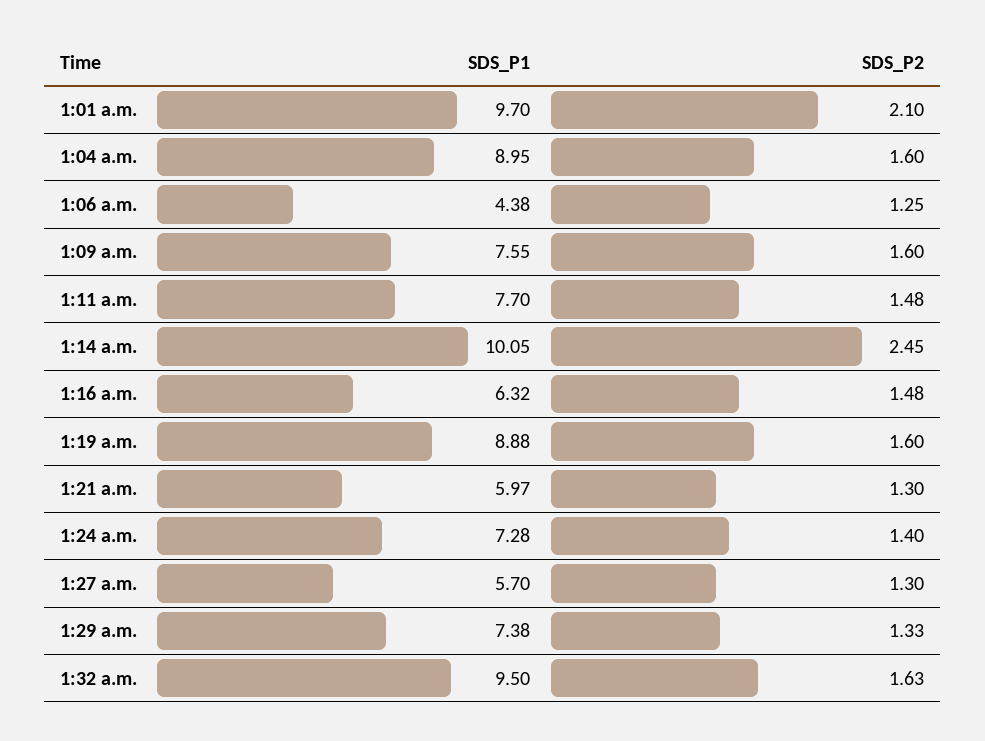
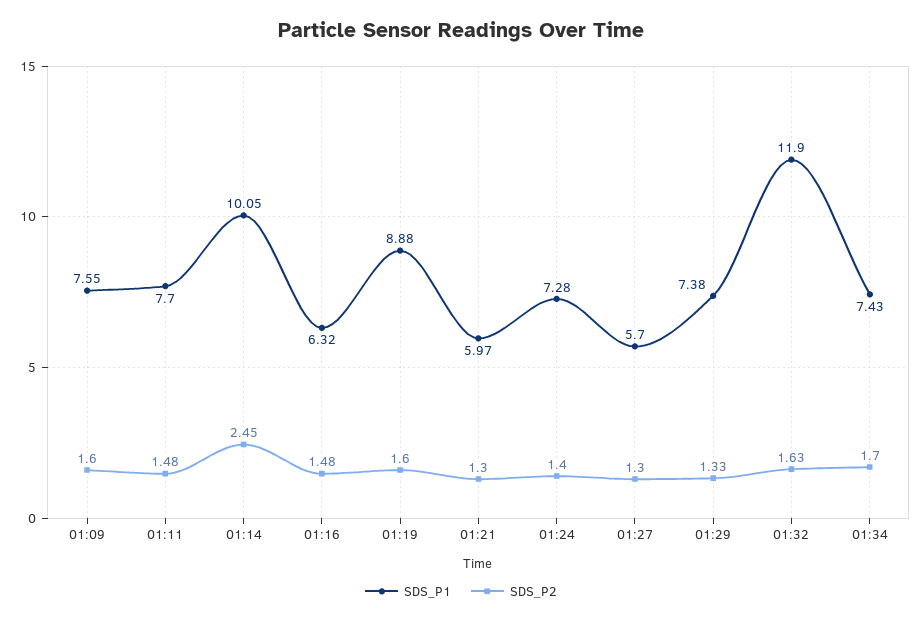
SDS_P1, 1:01 a.m.: 9.7 -> none
SDS_P2, 1:01 a.m.: 2.1 -> none
SDS_P1, 1:04 a.m.: 8.95 -> none
SDS_P2, 1:04 a.m.: 1.6 -> none
SDS_P1, 1:06 a.m.: 4.38 -> none
SDS_P2, 1:06 a.m.: 1.25 -> none
SDS_P1, 1:32 a.m.: 9.5 -> 11.9
SDS_P1, 01:34: none -> 7.43
SDS_P2, 01:34: none -> 1.7

